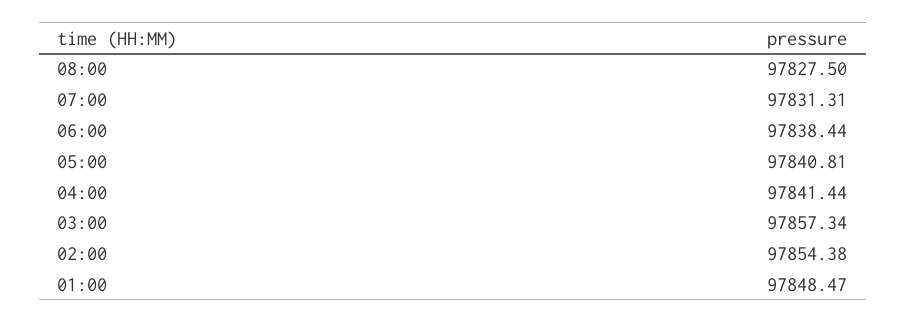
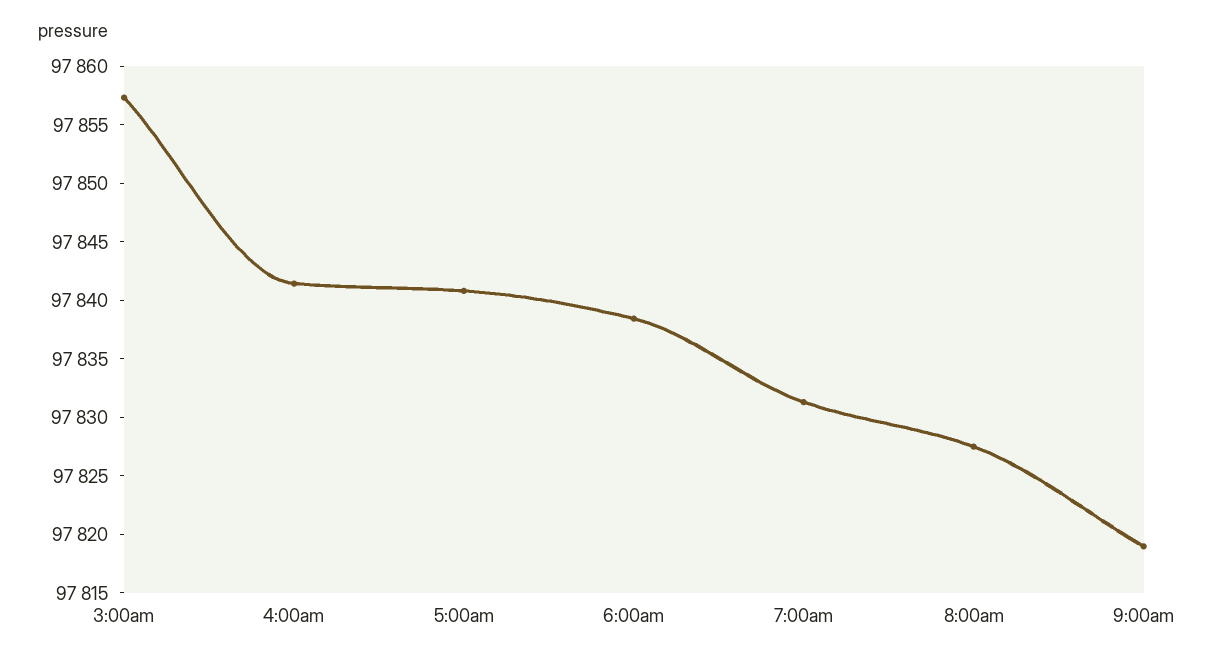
02:00: 97854.38 -> none
01:00: 97848.47 -> none
9:00am: none -> 97819

